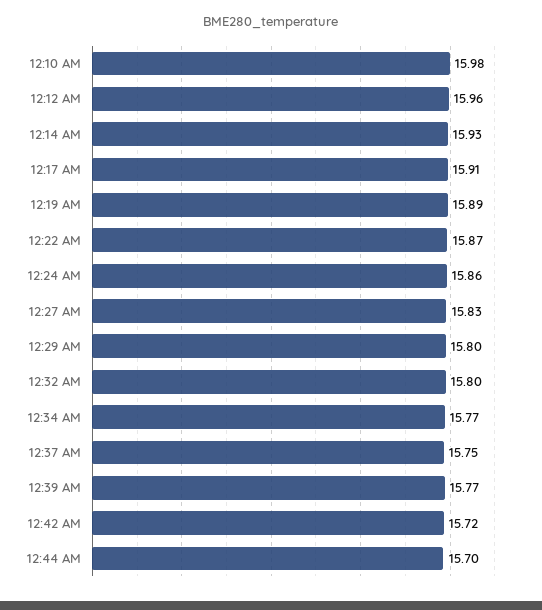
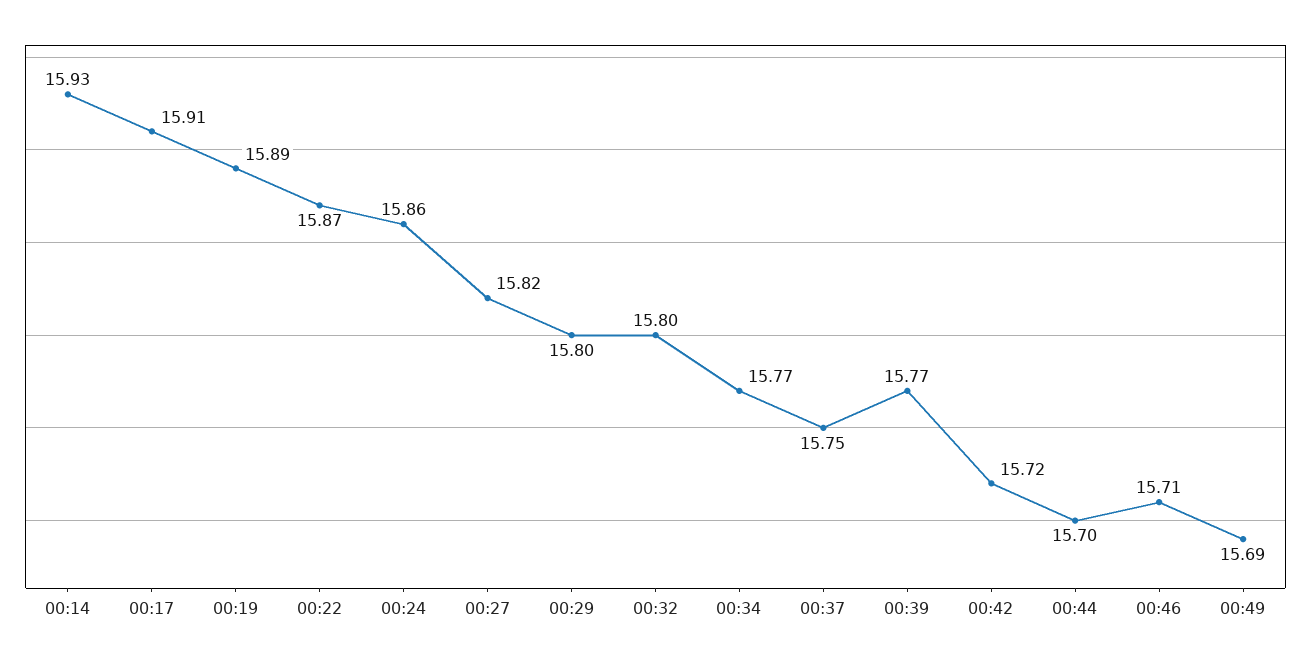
12:10 AM: 15.98 -> none
12:12 AM: 15.96 -> none
12:27 AM: 15.83 -> 15.82
00:46: none -> 15.71
00:49: none -> 15.69

